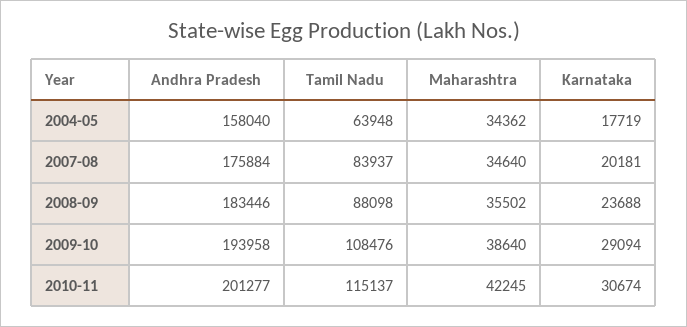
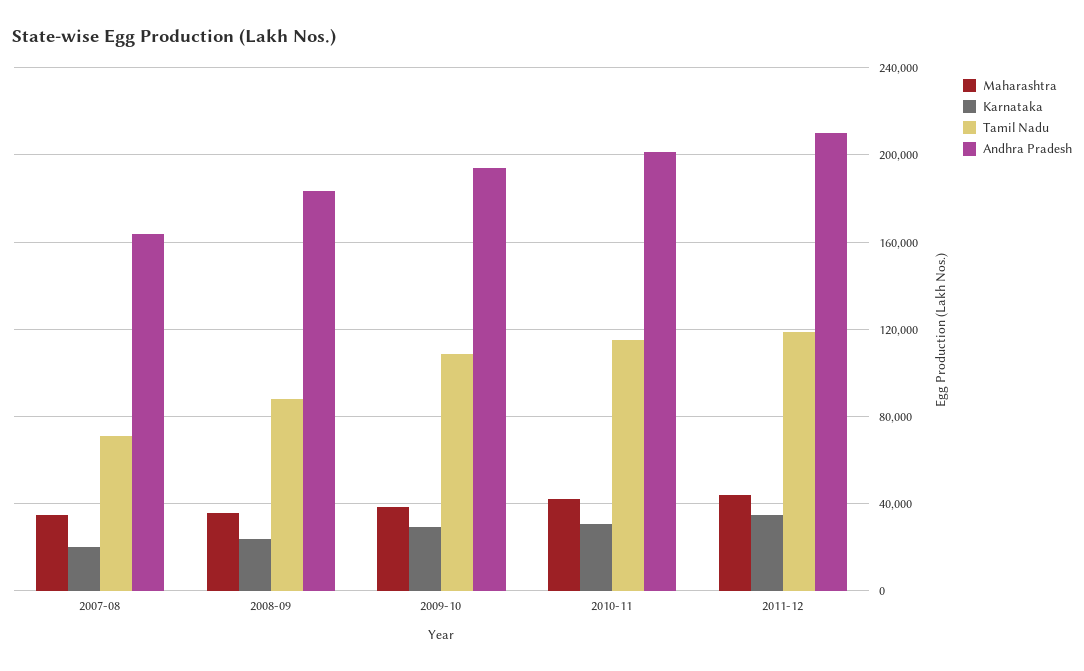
Andhra Pradesh, 2004-05: 158040 -> none
Tamil Nadu, 2004-05: 63948 -> none
Maharashtra, 2004-05: 34362 -> none
Karnataka, 2004-05: 17719 -> none
Andhra Pradesh, 2007-08: 175884 -> 165000
Tamil Nadu, 2007-08: 83937 -> 70000
Maharashtra, 2011-12: none -> 45000
Karnataka, 2011-12: none -> 35000
Tamil Nadu, 2011-12: none -> 120000
Andhra Pradesh, 2011-12: none -> 210000

